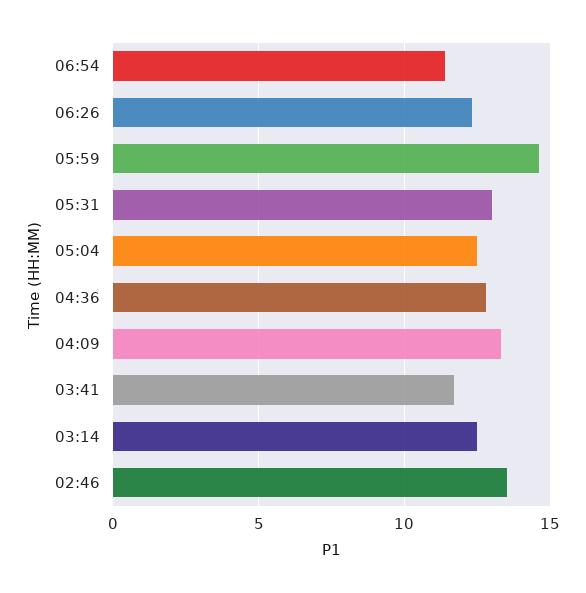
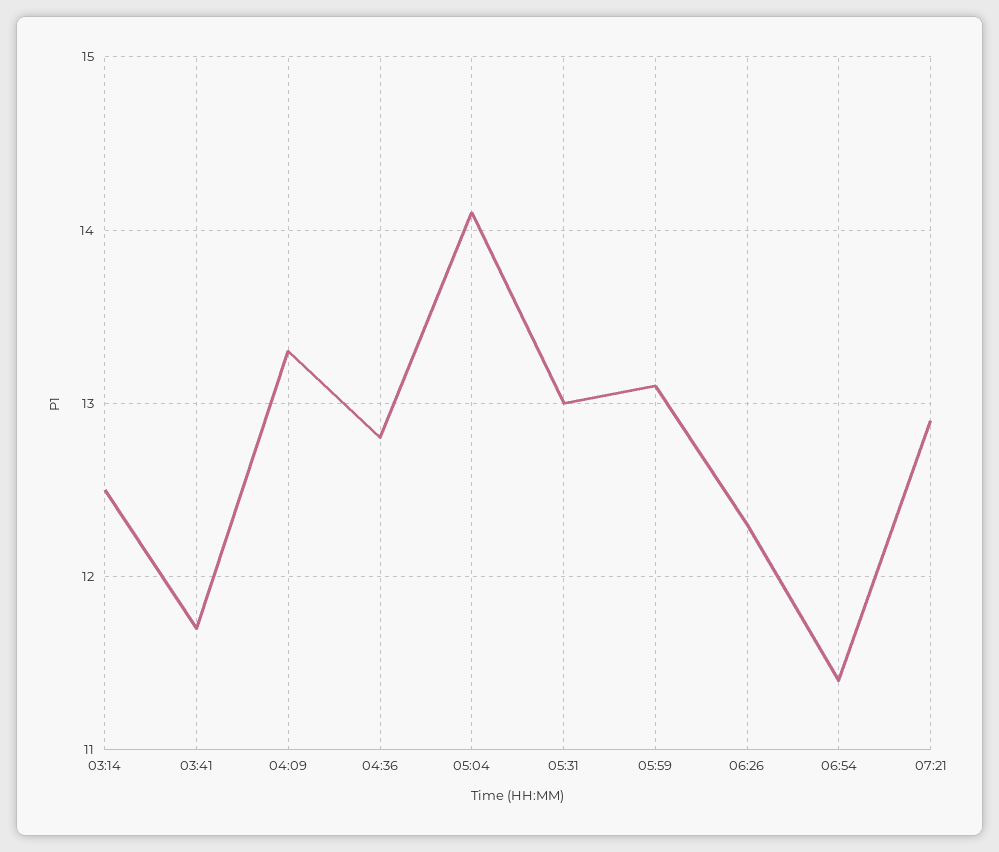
05:59: 14.5 -> 13.1
05:04: 12.5 -> 14.1
02:46: 13.5 -> none
07:21: none -> 12.9

